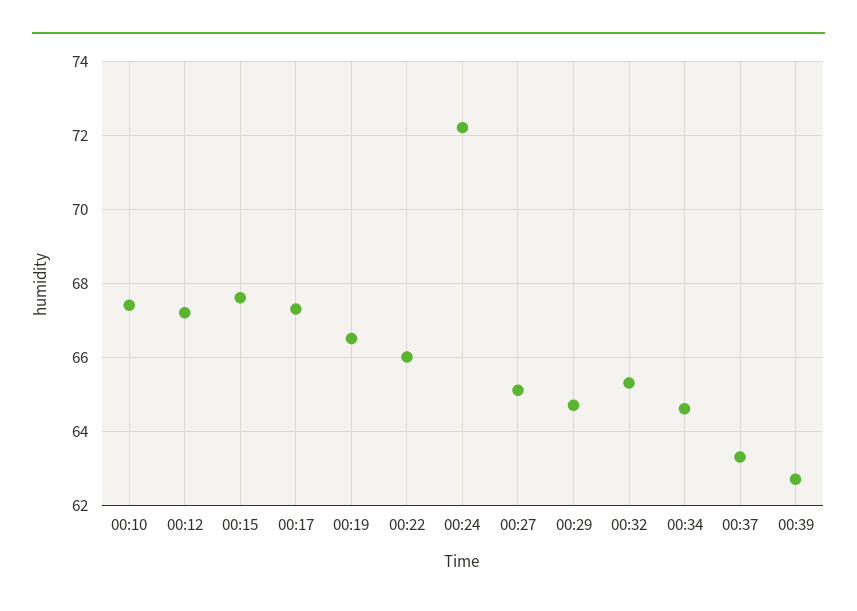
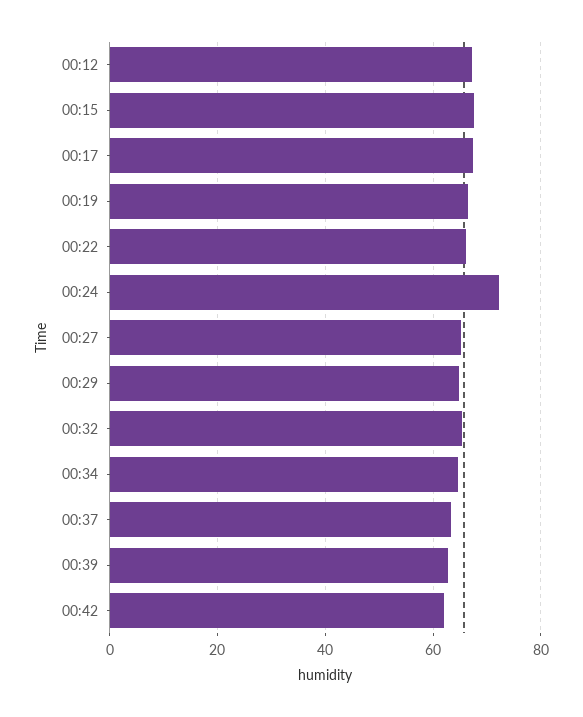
00:10: 67.5 -> none
00:42: none -> 62

